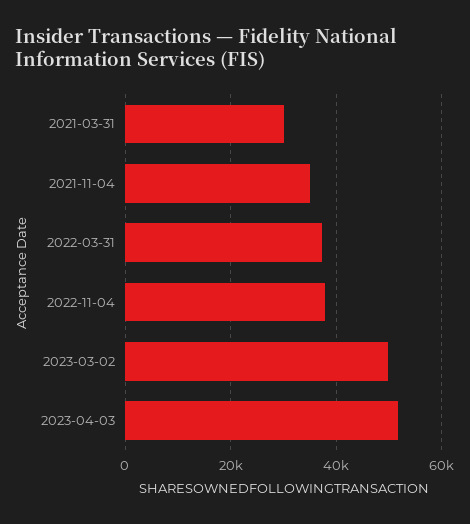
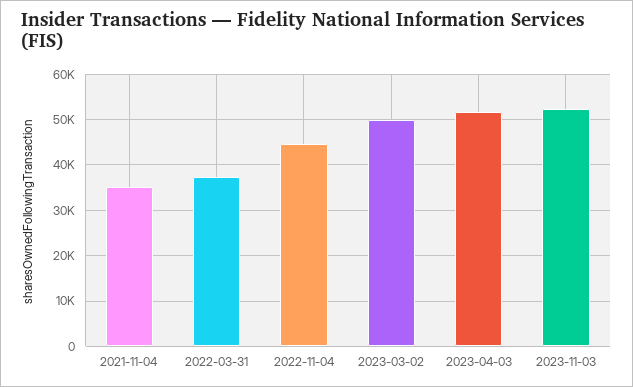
2021-03-31: 30000 -> none
2022-11-04: 38000 -> 44000
2023-11-03: none -> 52000

